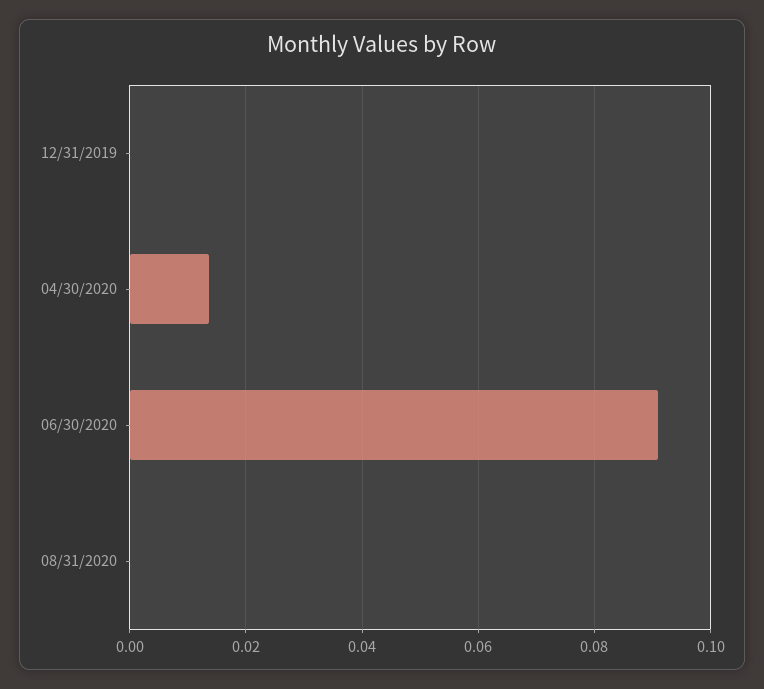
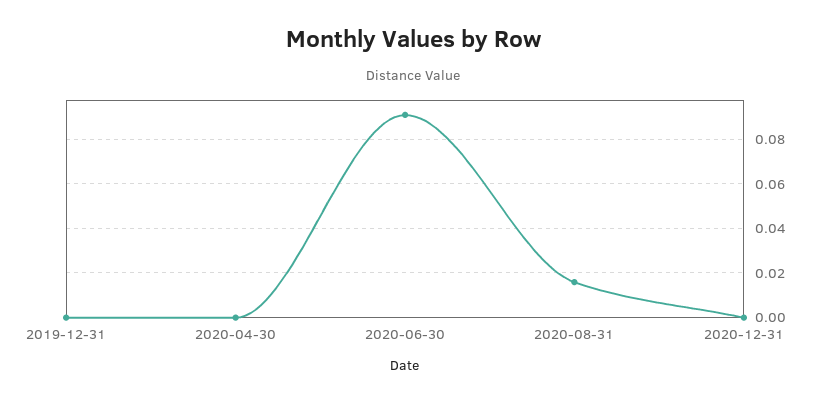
04/30/2020: 0.014 -> 0
08/31/2020: 0 -> 0.015
2020-12-31: none -> 0

